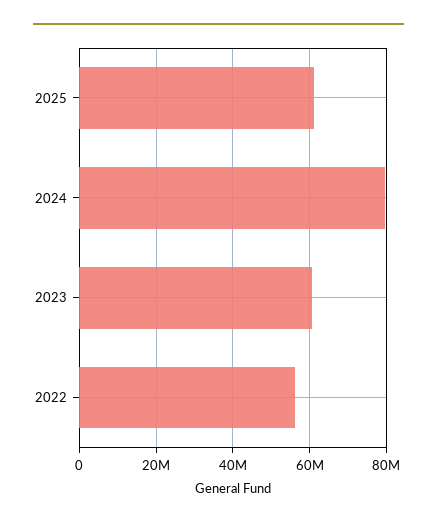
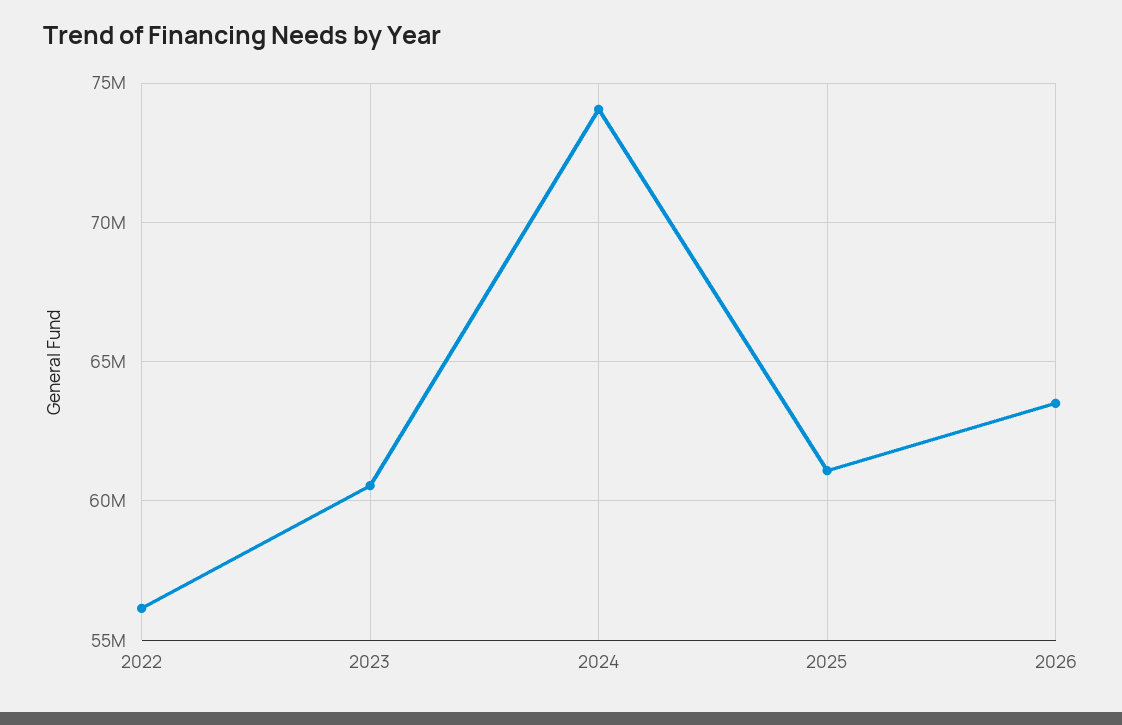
2024: 80000000 -> 74000000
2026: none -> 63500000

